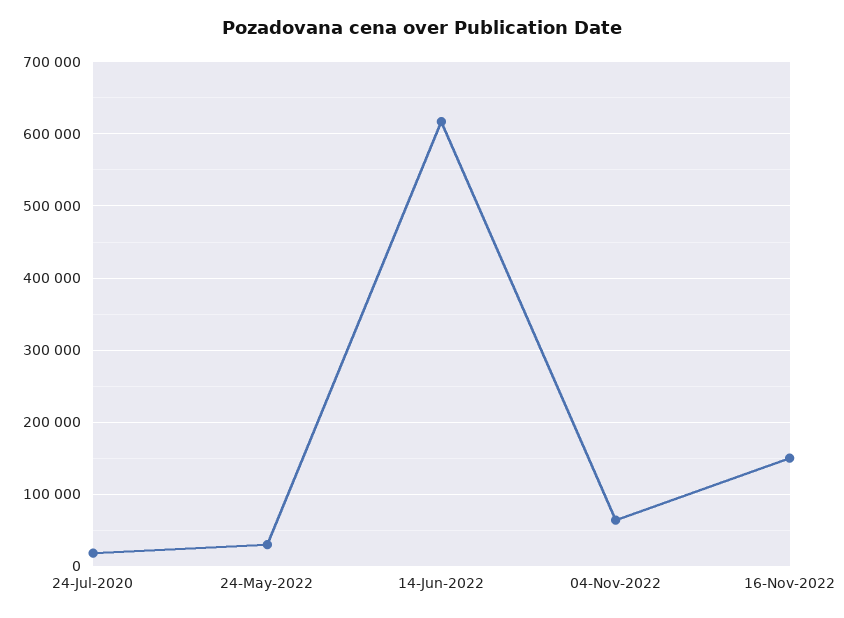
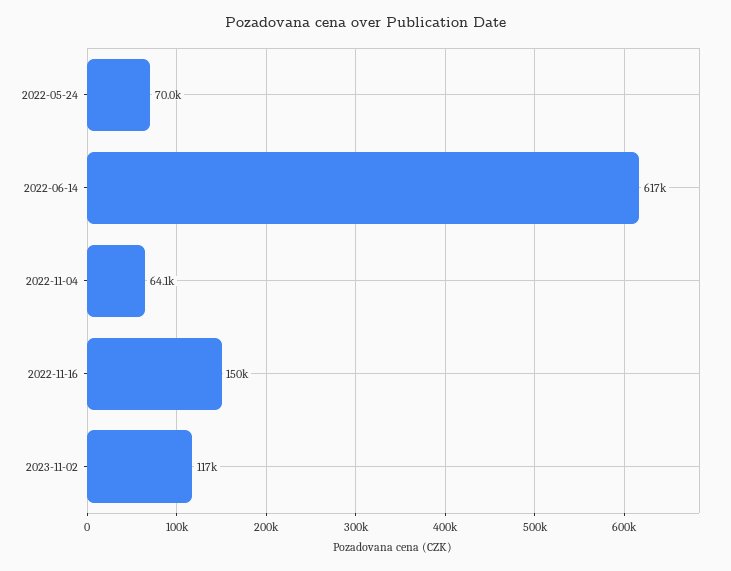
24-Jul-2020: 20000 -> none
24-May-2022: 30000 -> 70000
2023-11-02: none -> 117000

